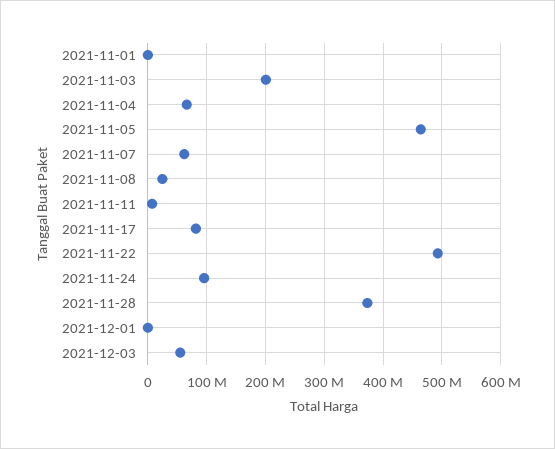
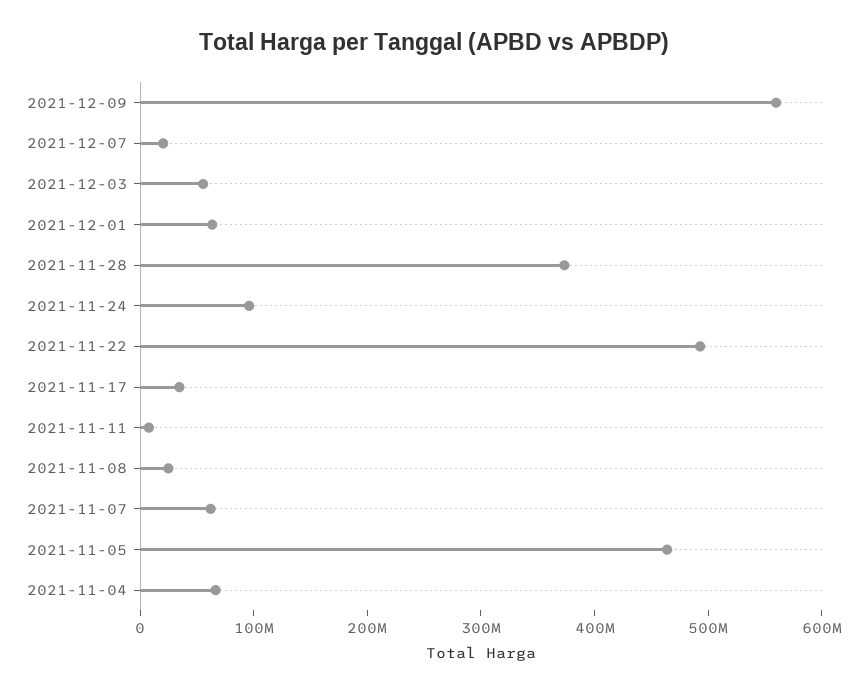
2021-11-01: 0 -> none
2021-11-03: 200000000 -> none
2021-11-17: 80000000 -> 40000000
2021-12-01: 0 -> 60000000
2021-12-09: none -> 560000000
2021-12-07: none -> 20000000

